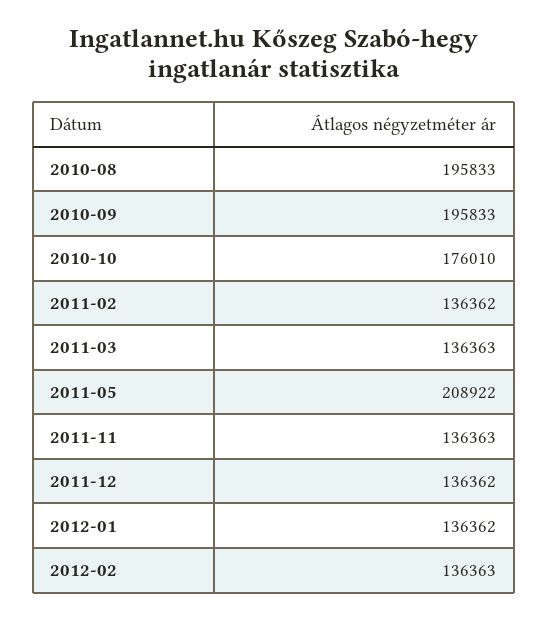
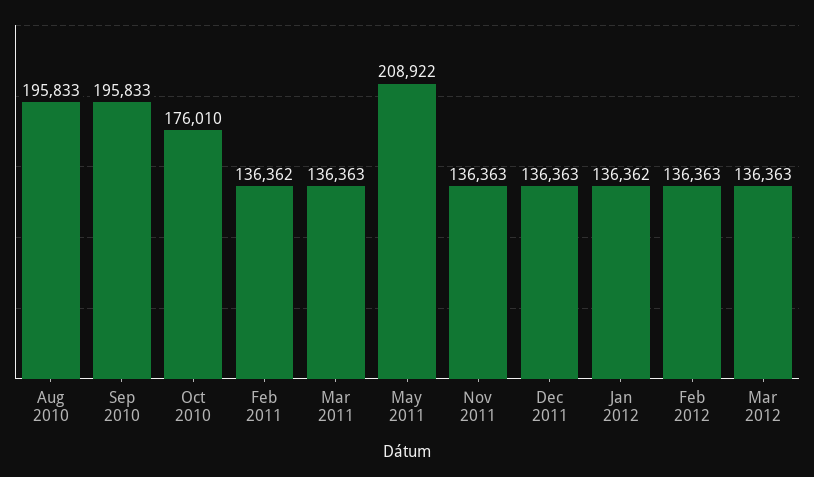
2011-12: 136362 -> 136363
Mar 2012: none -> 136363

